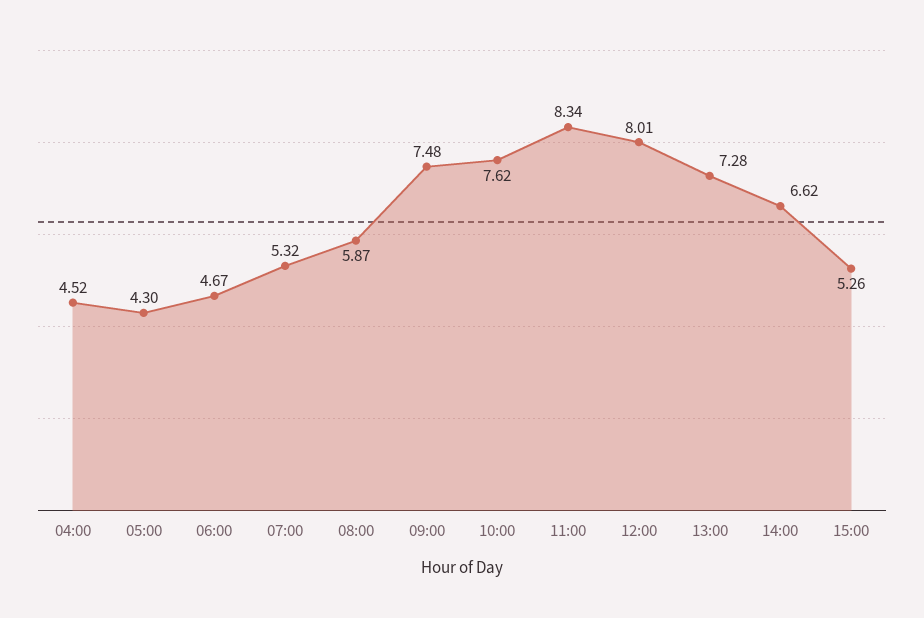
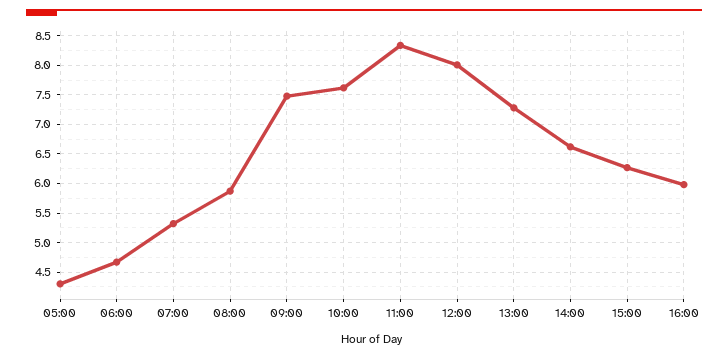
04:00: 4.52 -> none
15:00: 5.26 -> 6.25
16:00: none -> 6

